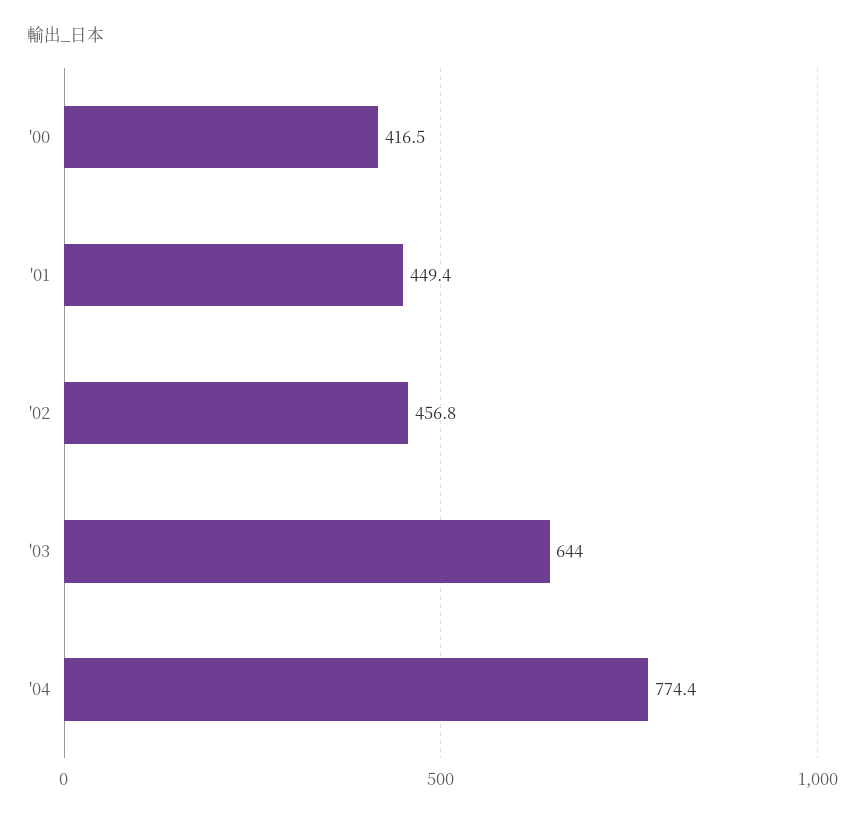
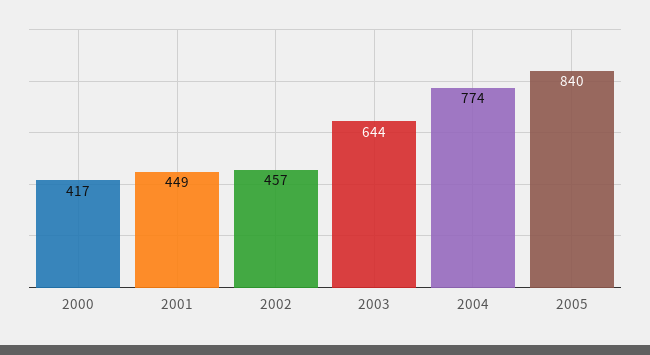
2005: none -> 840

